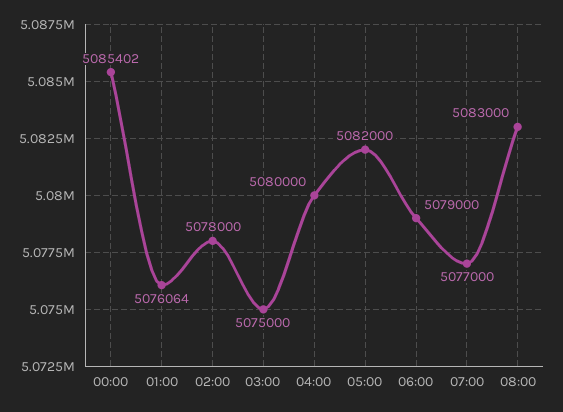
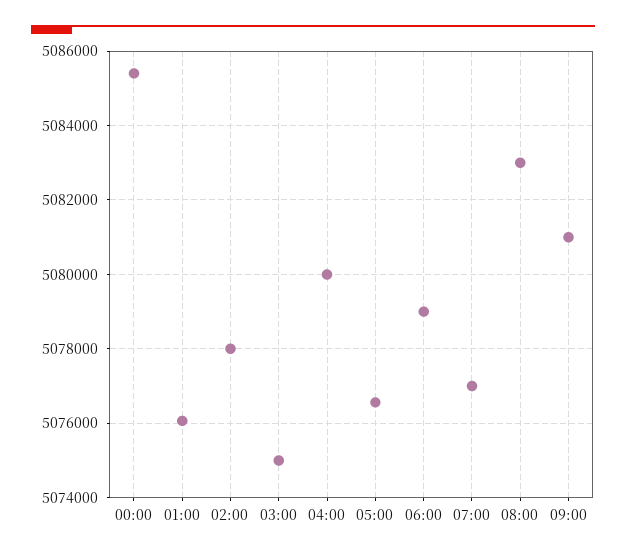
05:00: 5082000 -> 5076600
09:00: none -> 5081000

